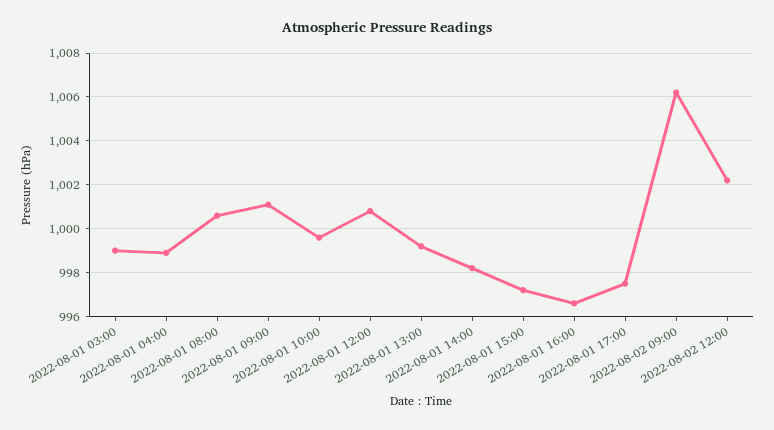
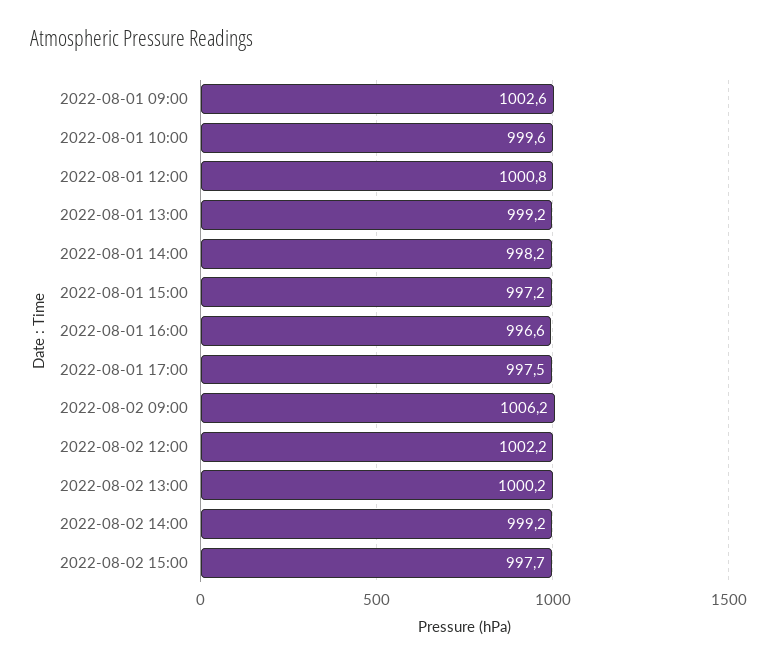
2022-08-01 03:00: 999 -> none
2022-08-01 04:00: 999 -> none
2022-08-01 08:00: 1000.5 -> none
2022-08-01 09:00: 1001 -> 1002.6
2022-08-02 13:00: none -> 1000.2
2022-08-02 14:00: none -> 999.2
2022-08-02 15:00: none -> 997.7

